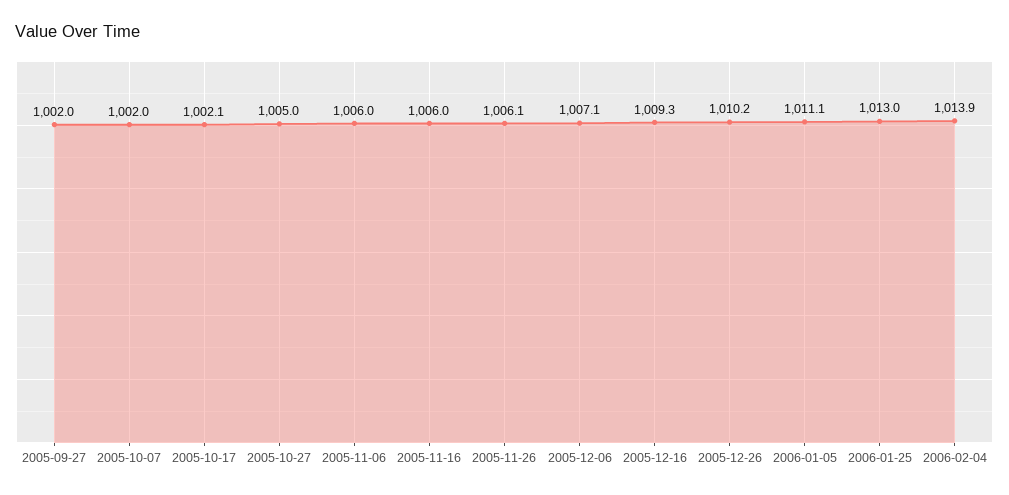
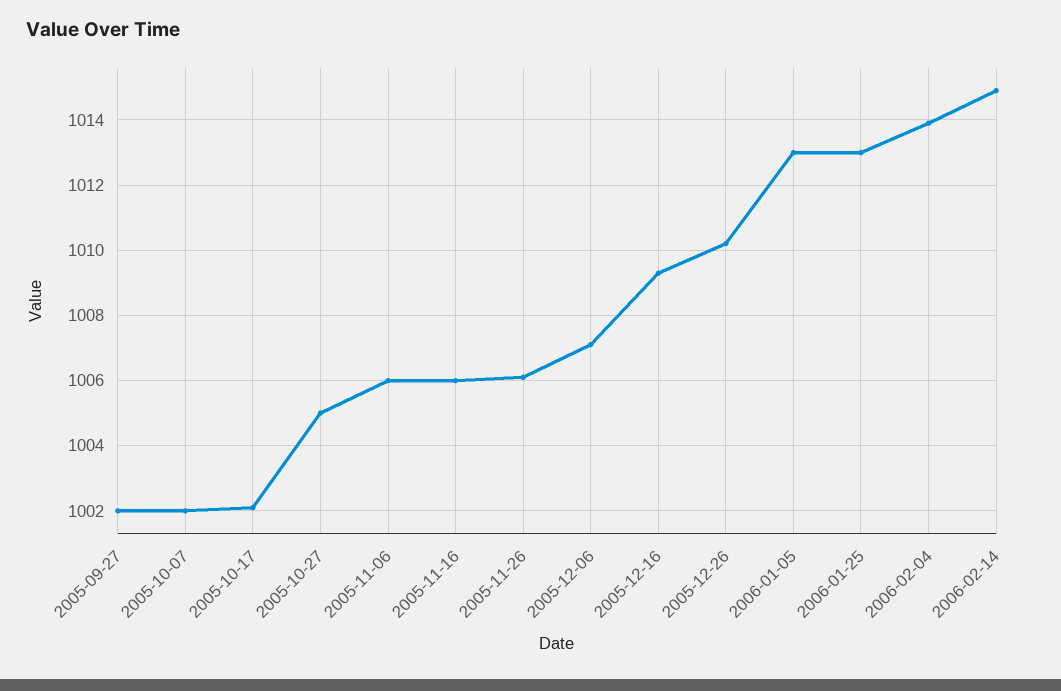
2006-01-05: 1011.1 -> 1013
2006-02-14: none -> 1015

